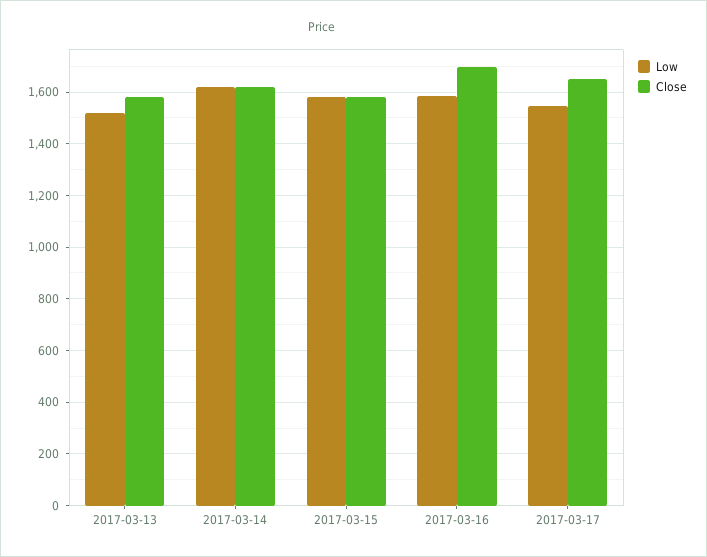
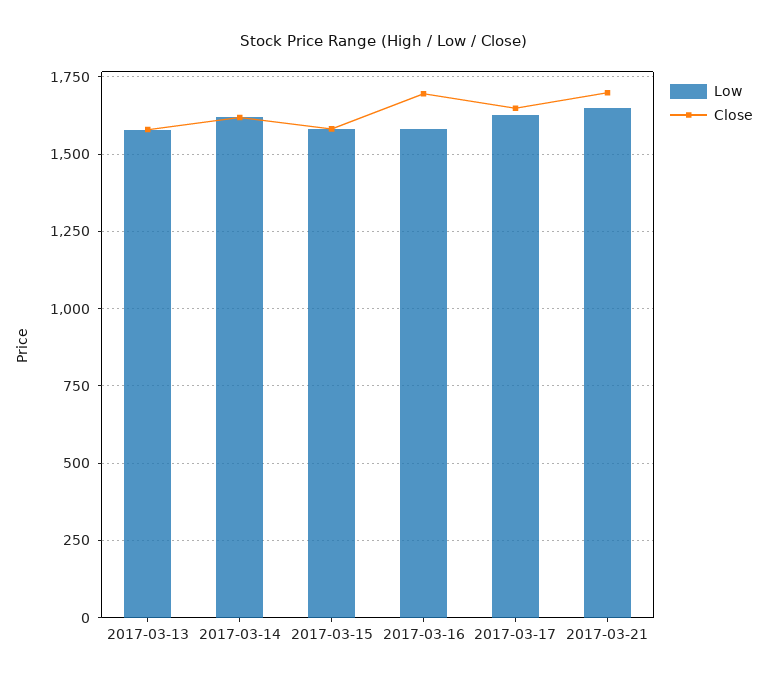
Low, 2017-03-13: 1525 -> 1575
Low, 2017-03-17: 1550 -> 1625
Low, 2017-03-21: none -> 1650
Close, 2017-03-21: none -> 1700

